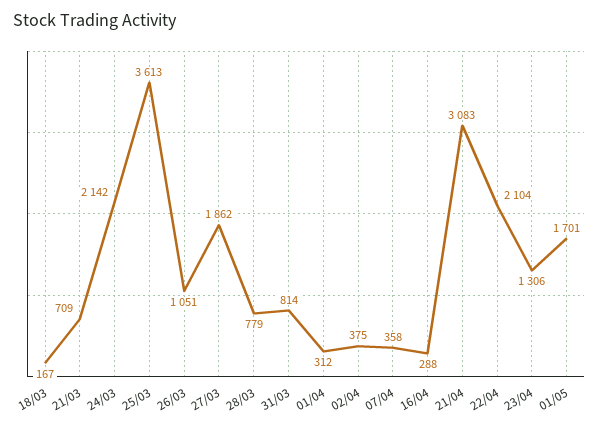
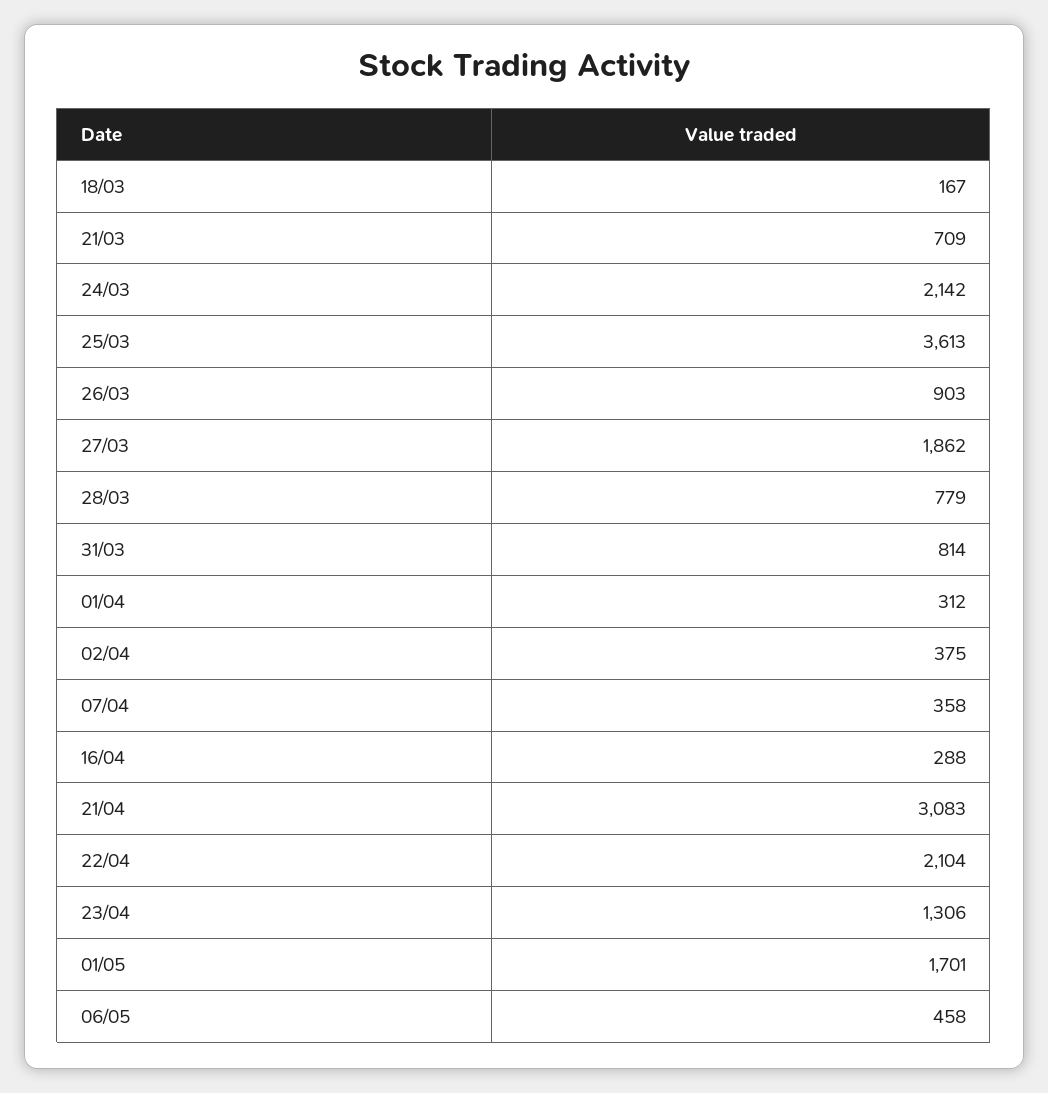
26/03: 1051 -> 903
06/05: none -> 458

